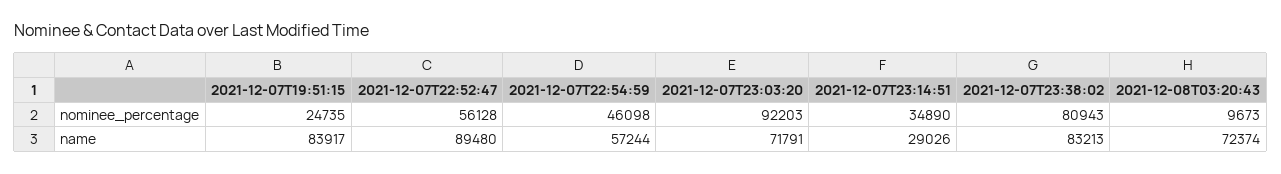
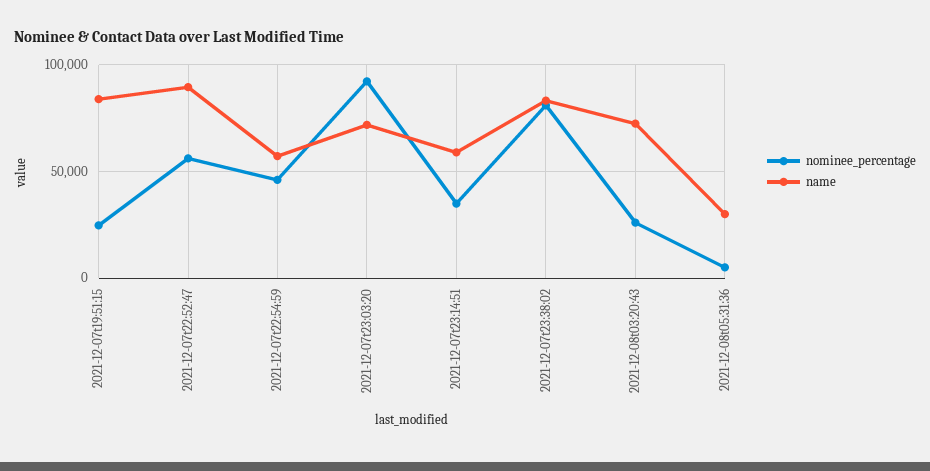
nominee_percentage, 2021-12-08T03:20:43: 9673 -> 25000
name, 2021-12-07T23:14:51: 29026 -> 60000
nominee_percentage, 2021-12-08t05:31:36: none -> 5000
name, 2021-12-08t05:31:36: none -> 30000

